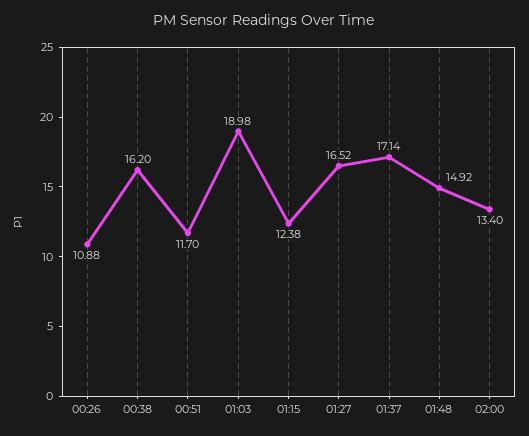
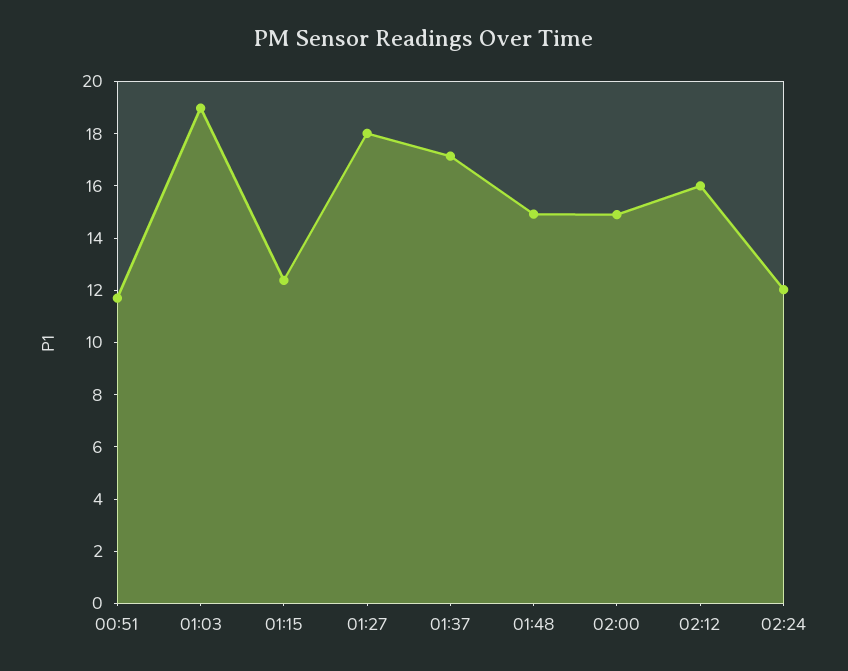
00:26: 10.88 -> none
00:38: 16.2 -> none
01:27: 16.52 -> 18
02:00: 13.4 -> 15
02:12: none -> 16
02:24: none -> 12

